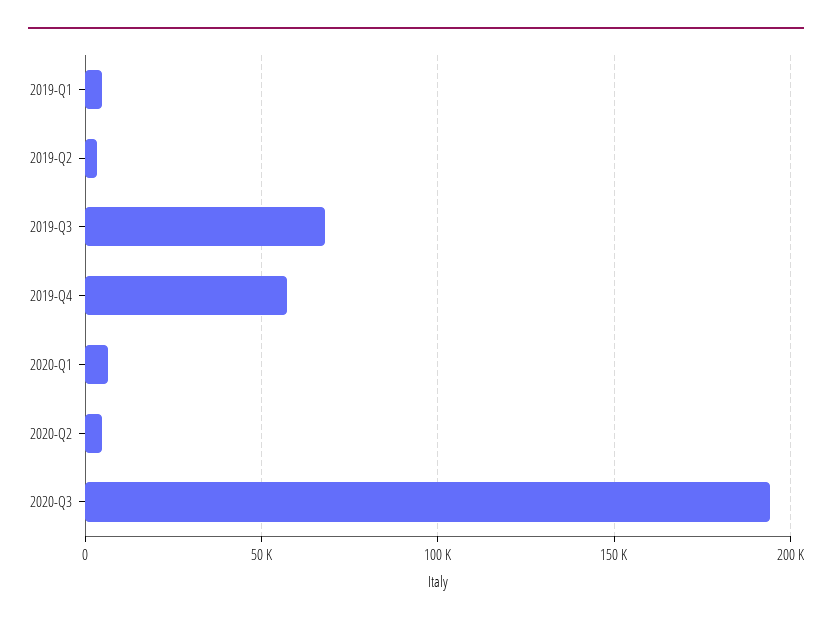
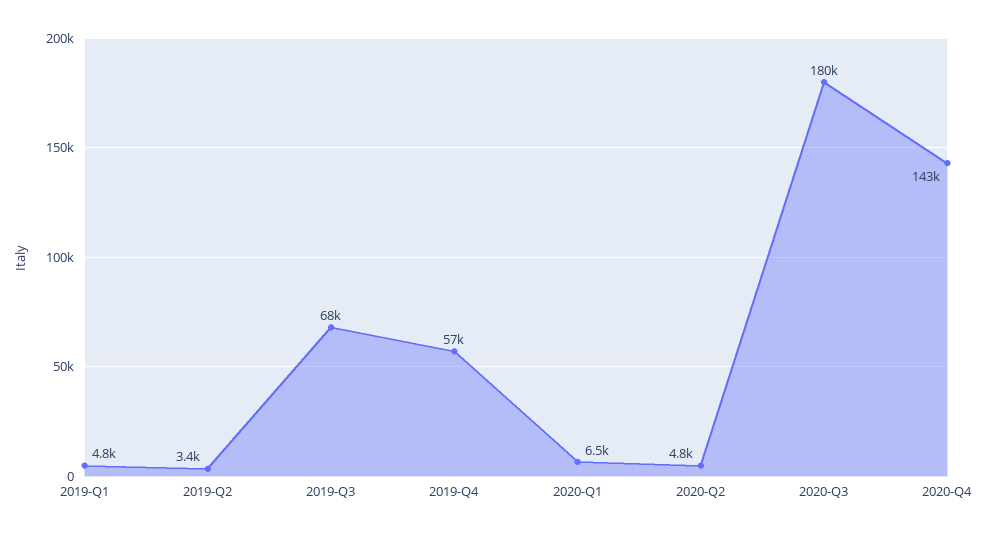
2020-Q3: 195000 -> 180000
2020-Q4: none -> 143000

